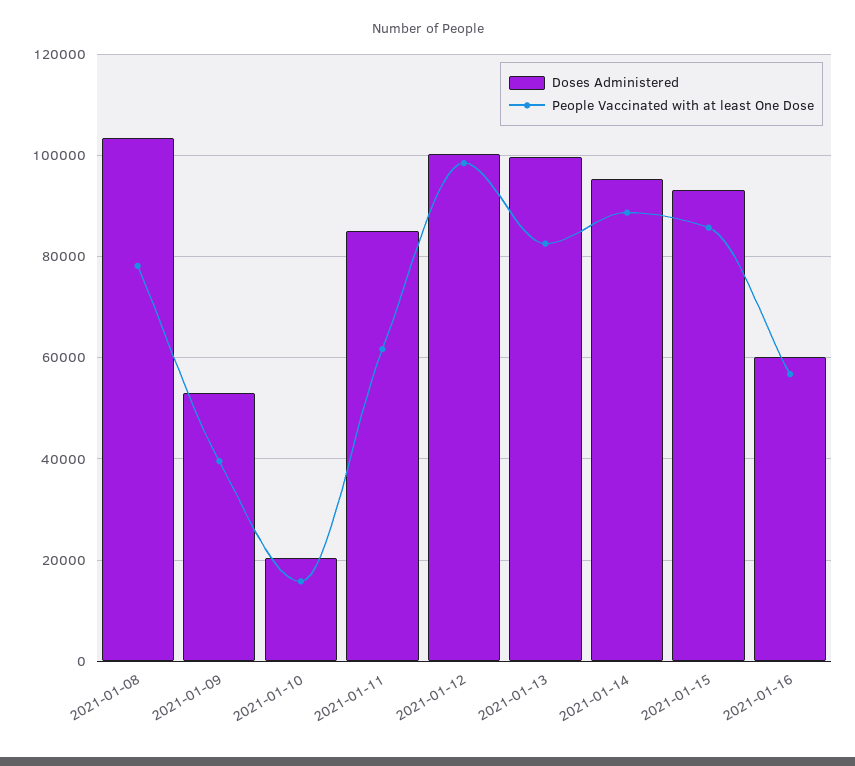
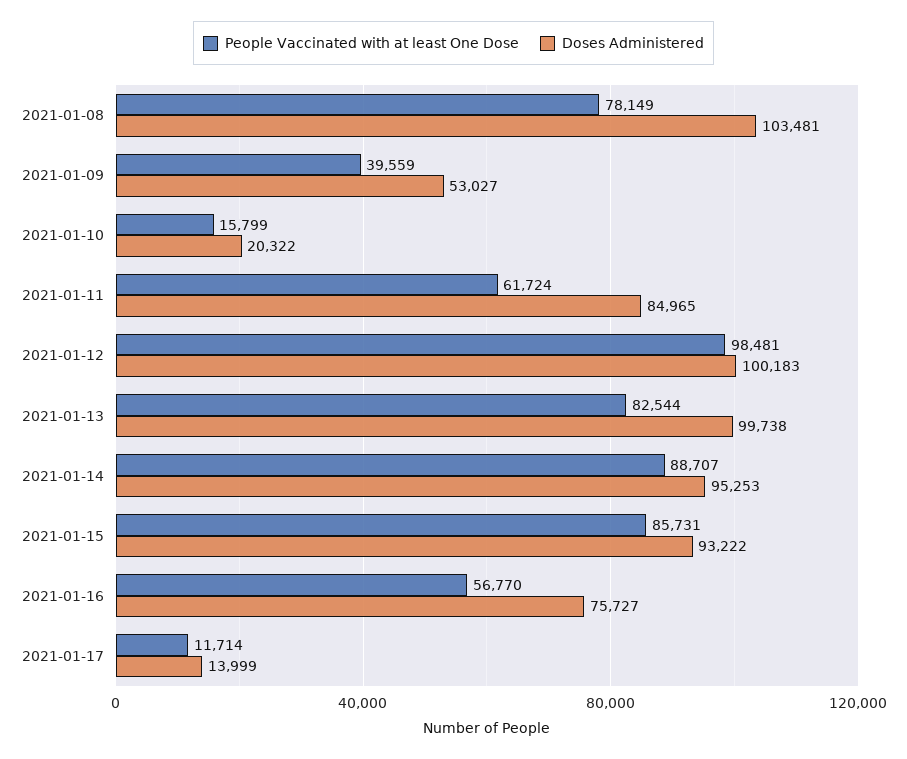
Doses Administered, 2021-01-16: 60000 -> 75727
People Vaccinated with at least One Dose, 2021-01-17: none -> 11714
Doses Administered, 2021-01-17: none -> 13999

